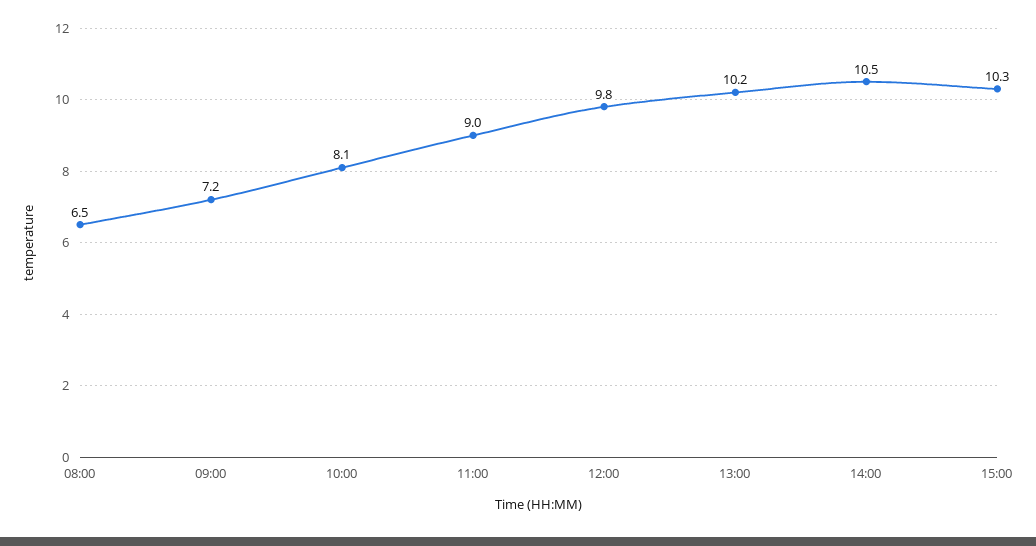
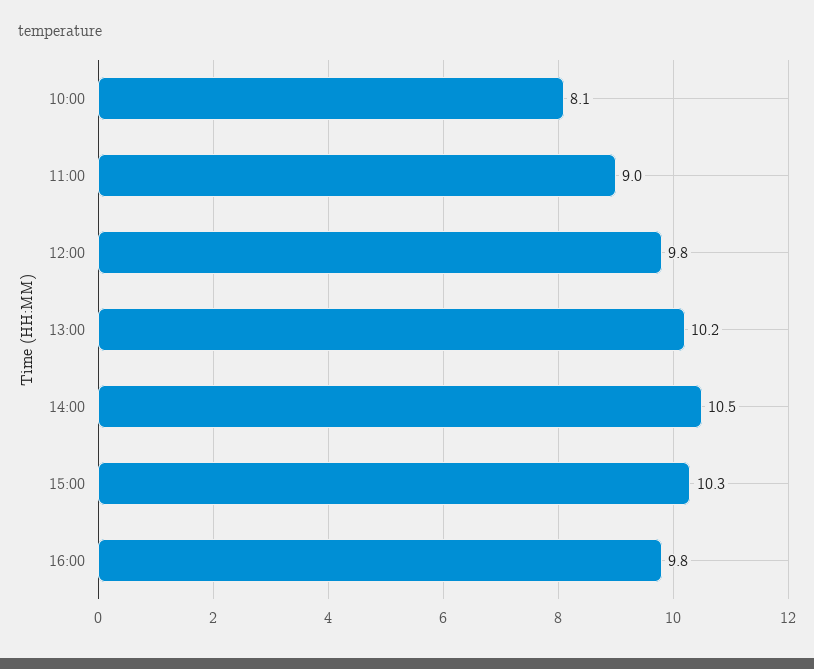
08:00: 6.5 -> none
09:00: 7.2 -> none
16:00: none -> 9.8

